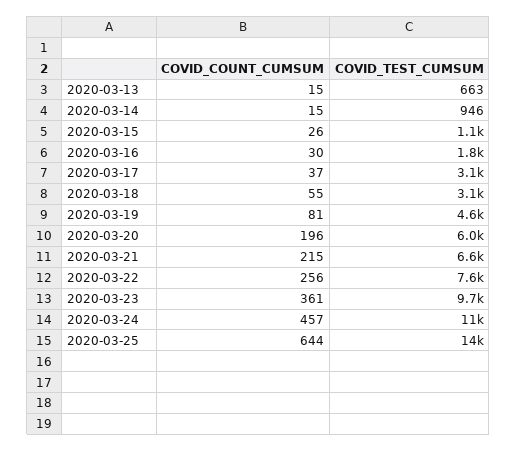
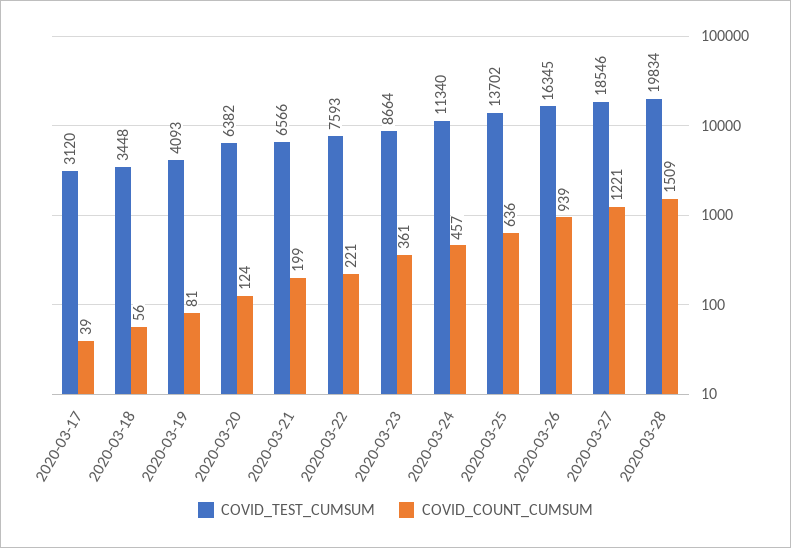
COVID_COUNT_CUMSUM, 2020-03-13: 15 -> none
COVID_TEST_CUMSUM, 2020-03-13: 663 -> none
COVID_COUNT_CUMSUM, 2020-03-14: 15 -> none
COVID_TEST_CUMSUM, 2020-03-14: 946 -> none
COVID_COUNT_CUMSUM, 2020-03-15: 26 -> none
COVID_TEST_CUMSUM, 2020-03-15: 1100 -> none
COVID_COUNT_CUMSUM, 2020-03-16: 30 -> none
COVID_TEST_CUMSUM, 2020-03-16: 1800 -> none
COVID_COUNT_CUMSUM, 2020-03-17: 37 -> 39
COVID_COUNT_CUMSUM, 2020-03-18: 55 -> 56
COVID_TEST_CUMSUM, 2020-03-18: 3100 -> 3448
COVID_TEST_CUMSUM, 2020-03-19: 4600 -> 4093
COVID_COUNT_CUMSUM, 2020-03-20: 196 -> 124
COVID_TEST_CUMSUM, 2020-03-20: 6000 -> 6382
COVID_COUNT_CUMSUM, 2020-03-21: 215 -> 199
COVID_COUNT_CUMSUM, 2020-03-22: 256 -> 221
COVID_TEST_CUMSUM, 2020-03-23: 9700 -> 8664
COVID_COUNT_CUMSUM, 2020-03-25: 644 -> 636
COVID_TEST_CUMSUM, 2020-03-26: none -> 16345
COVID_COUNT_CUMSUM, 2020-03-26: none -> 939
COVID_TEST_CUMSUM, 2020-03-27: none -> 18546
COVID_COUNT_CUMSUM, 2020-03-27: none -> 1221
COVID_TEST_CUMSUM, 2020-03-28: none -> 19834
COVID_COUNT_CUMSUM, 2020-03-28: none -> 1509

